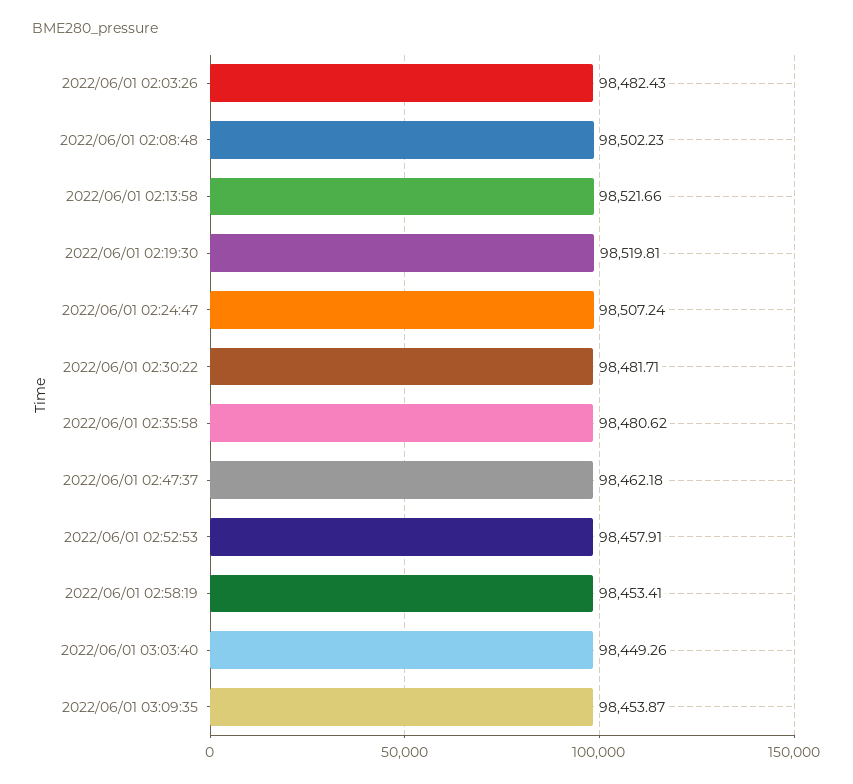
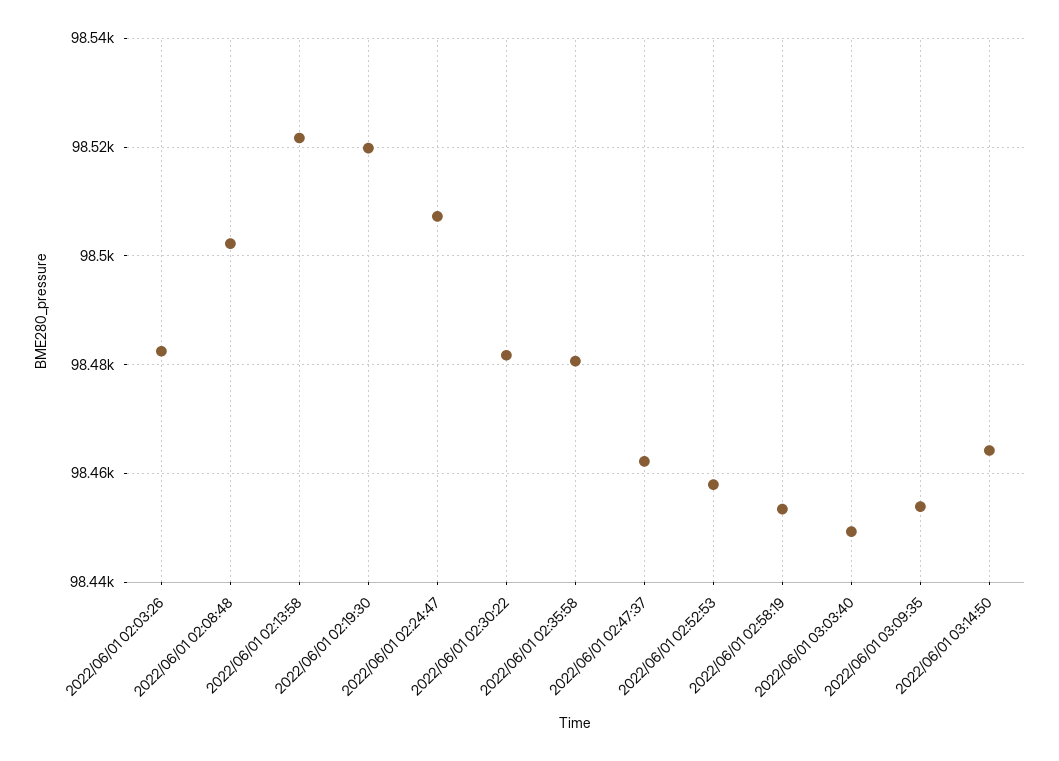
2022/06/01 03:14:50: none -> 98464

